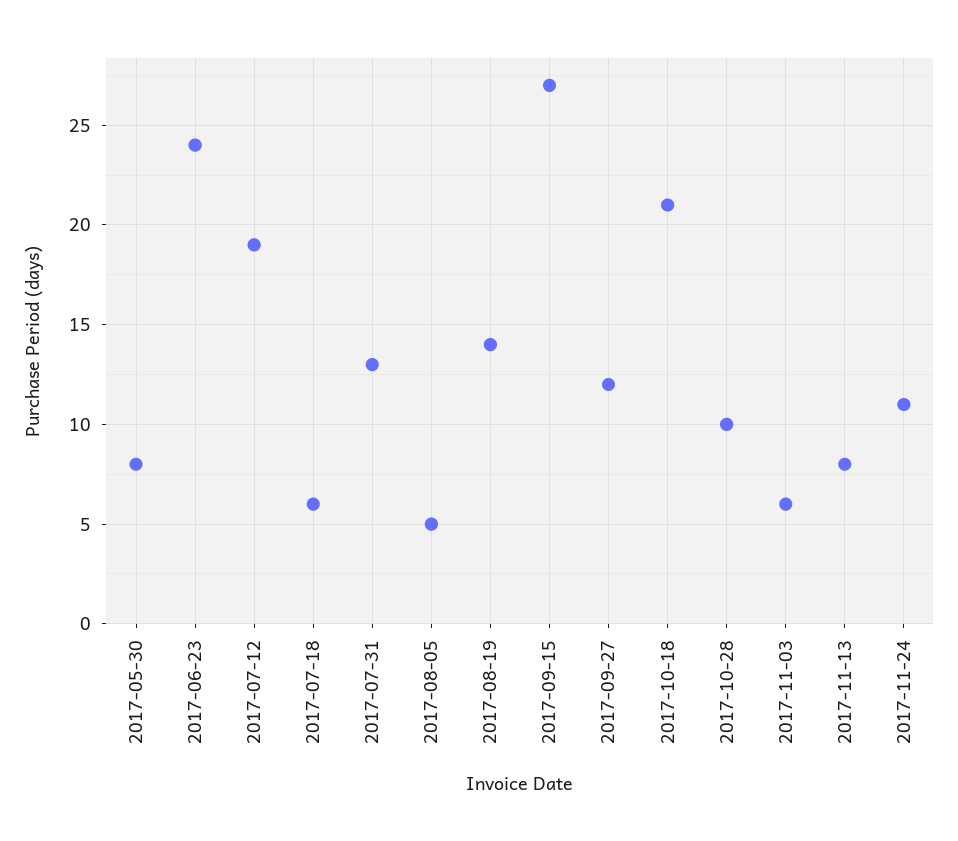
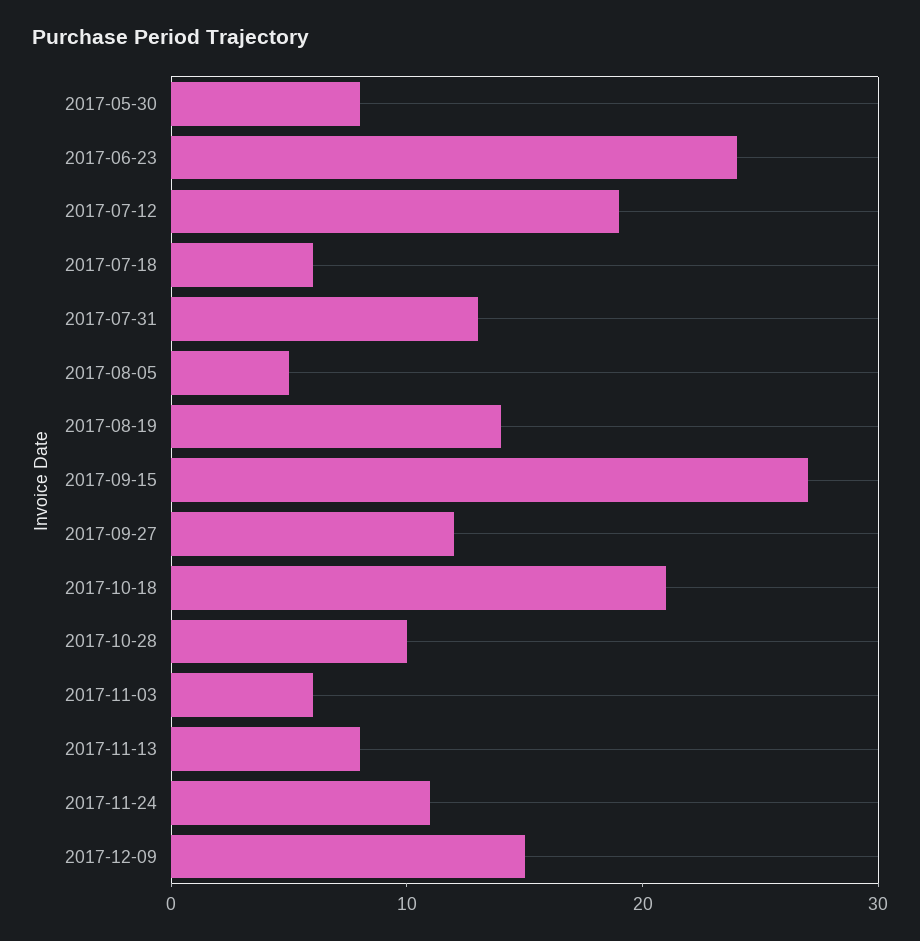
2017-12-09: none -> 15

